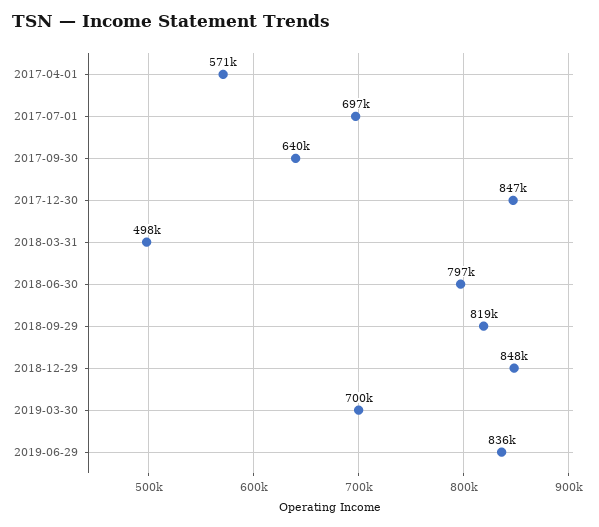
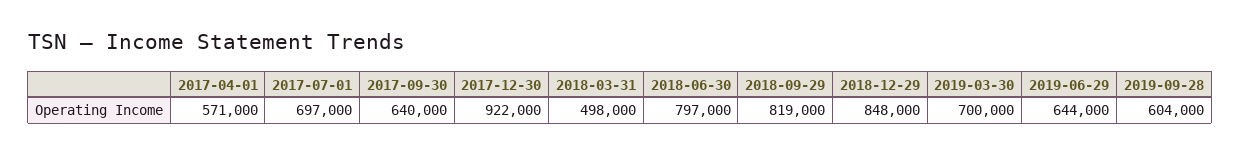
2017-12-30: 847000 -> 922000
2019-06-29: 836000 -> 644000
2019-09-28: none -> 604000

